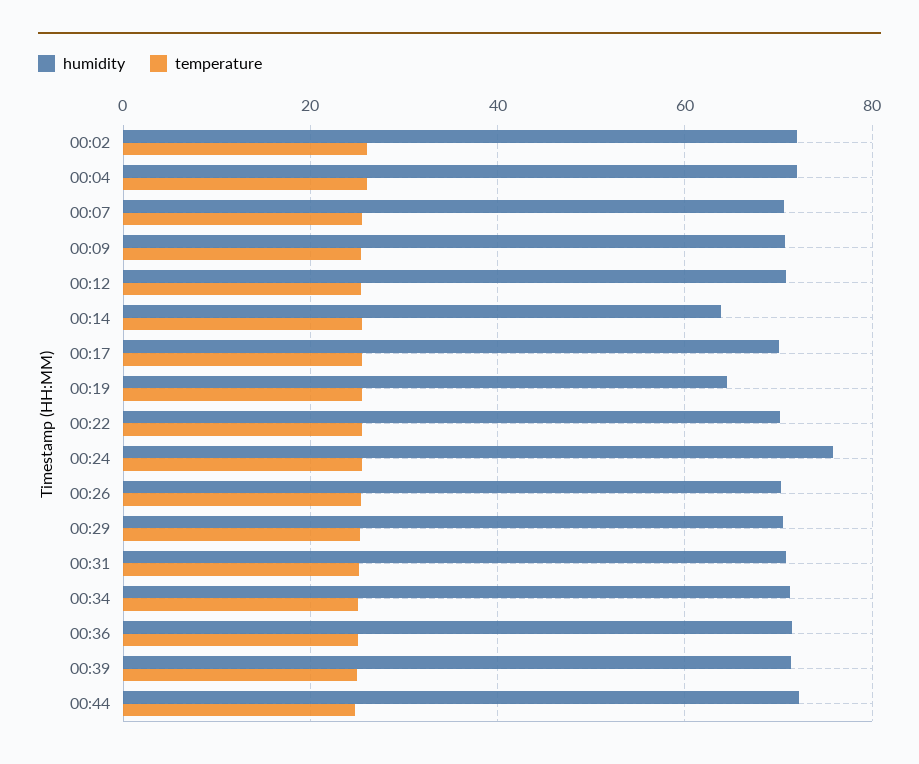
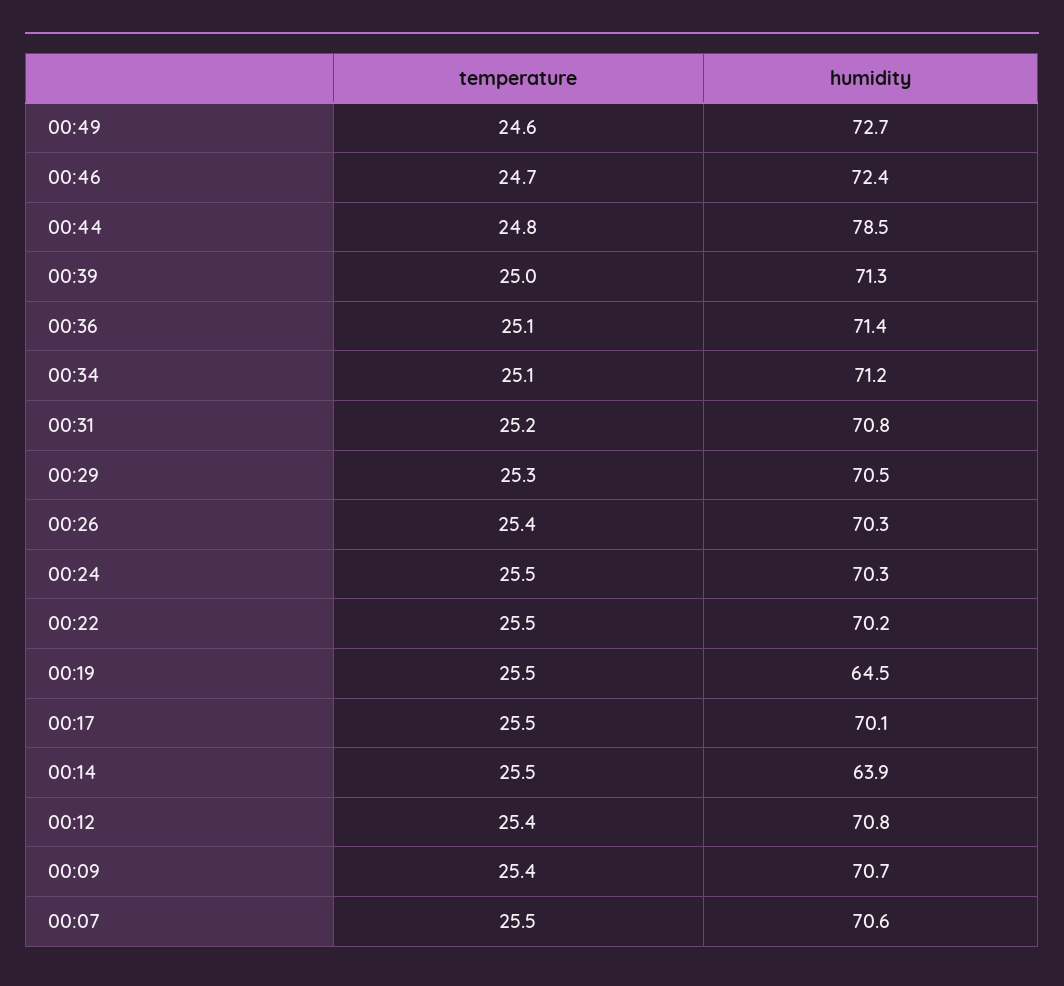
humidity, 00:02: 72 -> none
temperature, 00:02: 26 -> none
humidity, 00:04: 72 -> none
temperature, 00:04: 26 -> none
humidity, 00:24: 76 -> 70.3
humidity, 00:44: 72 -> 78.5
temperature, 00:49: none -> 24.6
humidity, 00:49: none -> 72.7
temperature, 00:46: none -> 24.7
humidity, 00:46: none -> 72.4

